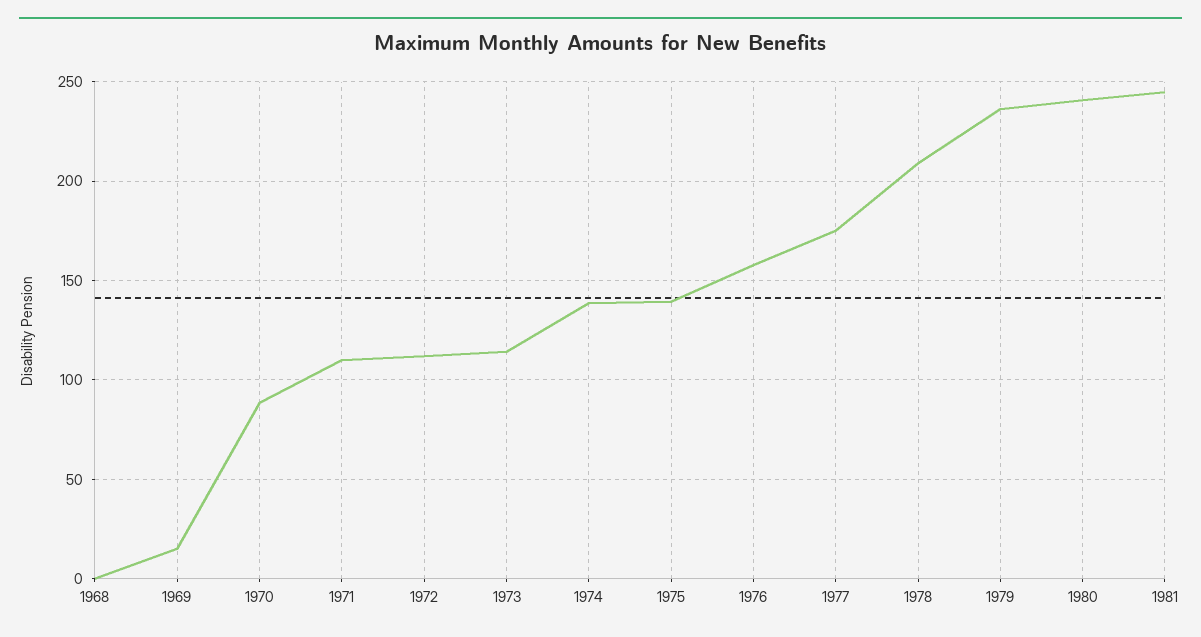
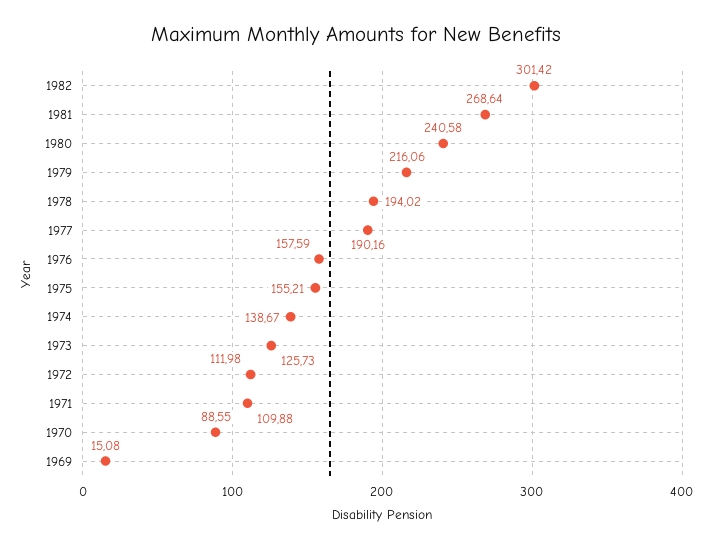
1968: 0 -> none
1973: 115 -> 125.73
1975: 140 -> 155.21
1977: 175 -> 190.16
1978: 210 -> 194.02
1979: 235 -> 216.06
1981: 245 -> 268.64
1982: none -> 301.42

